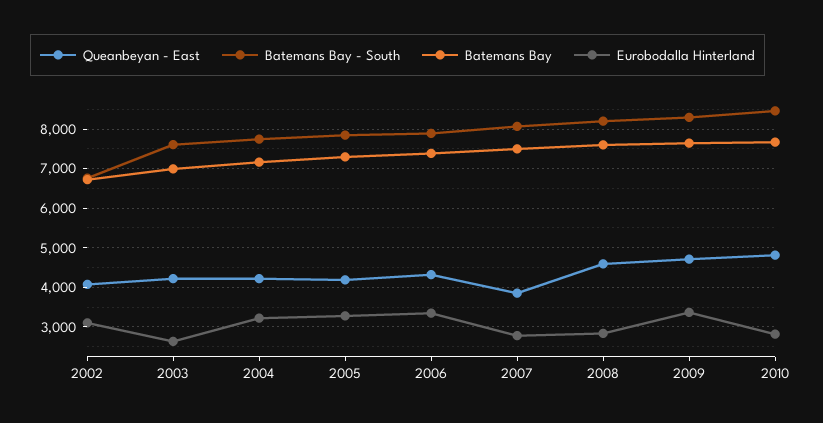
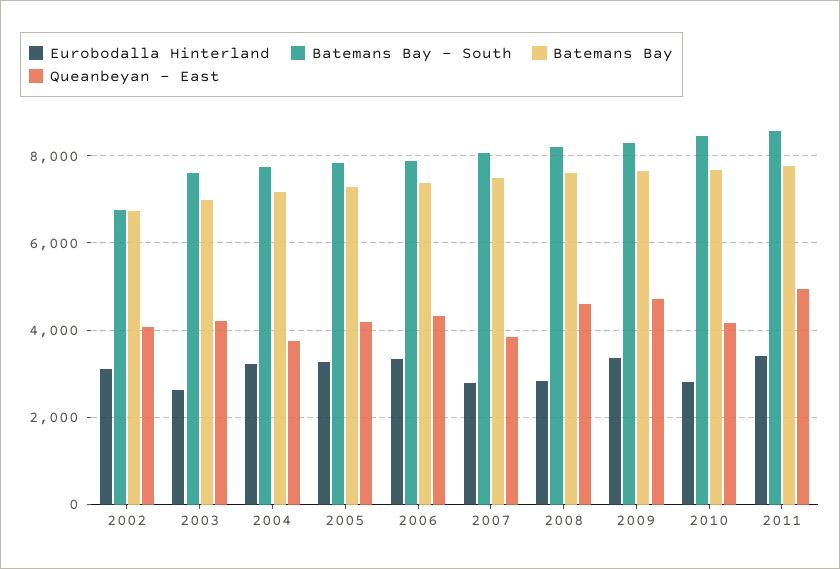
Queanbeyan - East, 2004: 4200 -> 3800
Queanbeyan - East, 2010: 4800 -> 4200
Eurobodalla Hinterland, 2011: none -> 3400
Batemans Bay - South, 2011: none -> 8600
Batemans Bay, 2011: none -> 7800
Queanbeyan - East, 2011: none -> 5000

